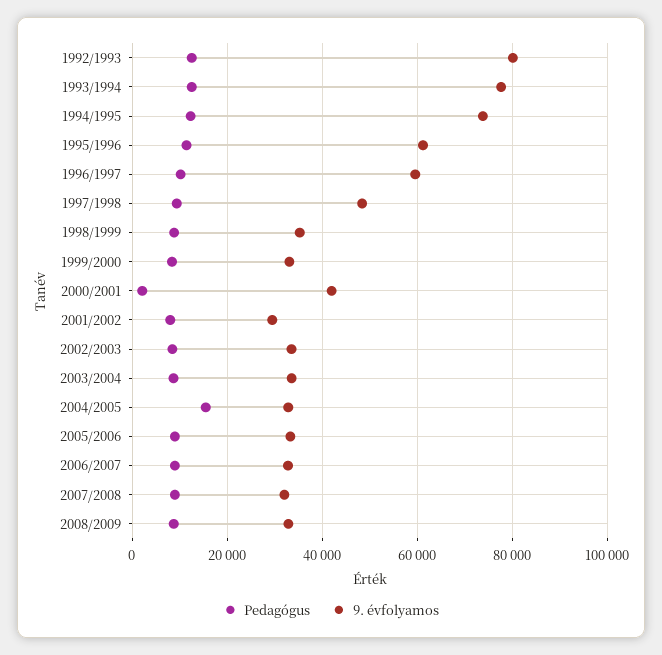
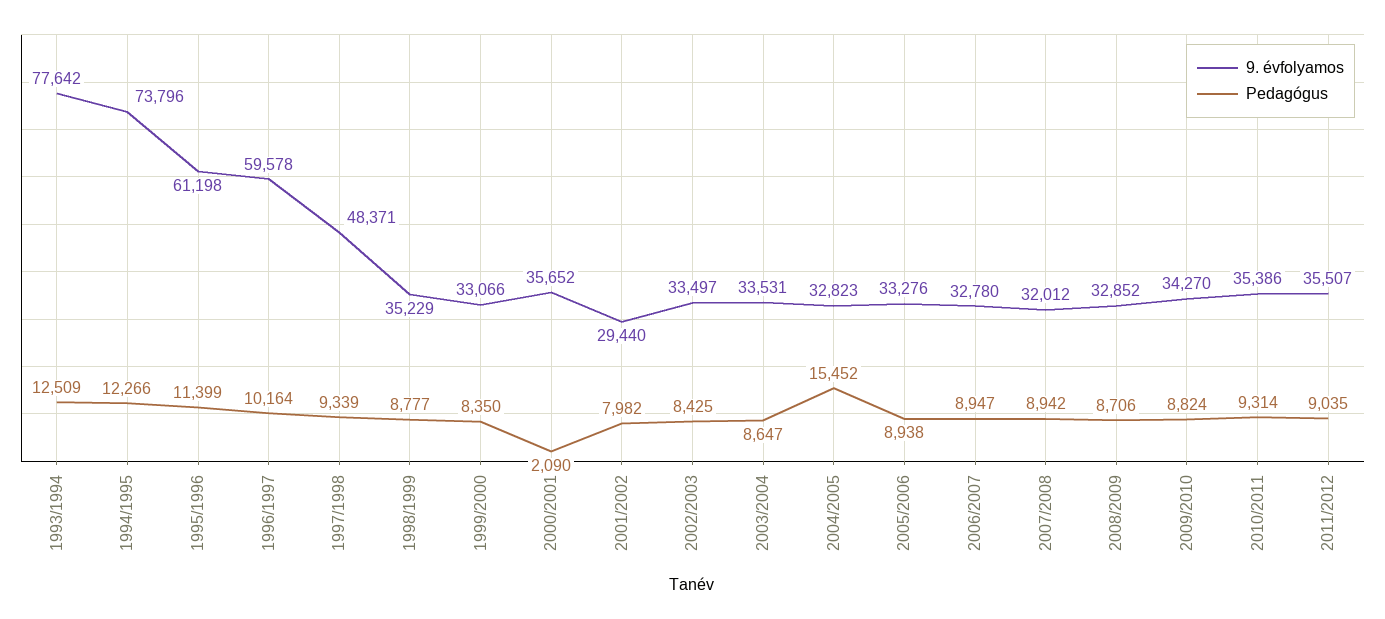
Pedagógus, 1992/1993: 12000 -> none
9. évfolyamos, 1992/1993: 80000 -> none
9. évfolyamos, 2000/2001: 42000 -> 35652
9. évfolyamos, 2009/2010: none -> 34270
Pedagógus, 2009/2010: none -> 8824
9. évfolyamos, 2010/2011: none -> 35386
Pedagógus, 2010/2011: none -> 9314
9. évfolyamos, 2011/2012: none -> 35507
Pedagógus, 2011/2012: none -> 9035

